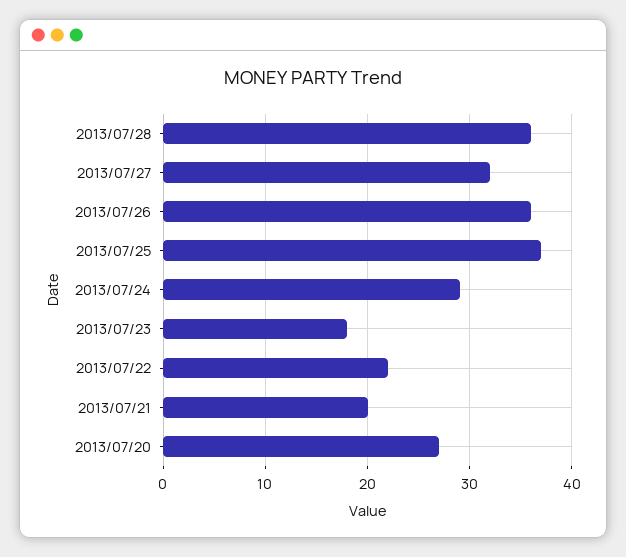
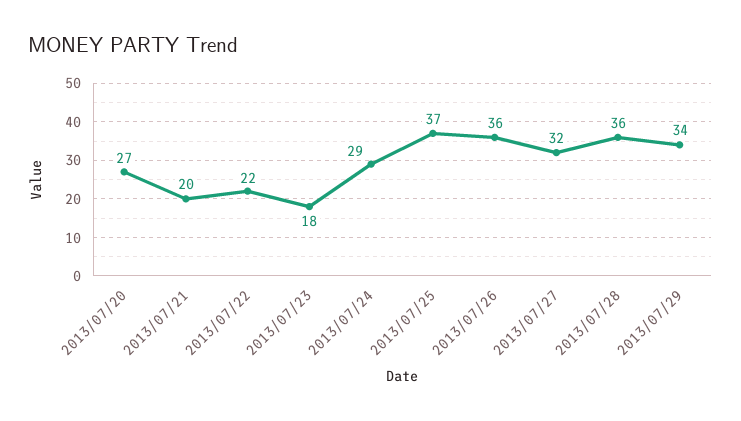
2013/07/29: none -> 34

